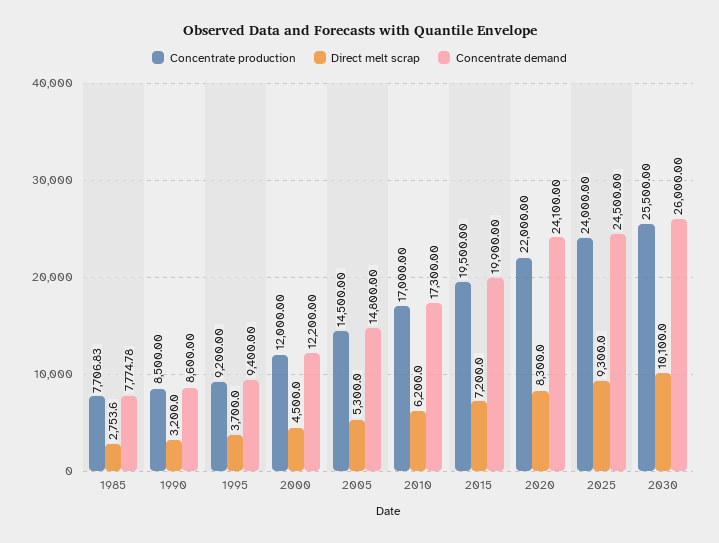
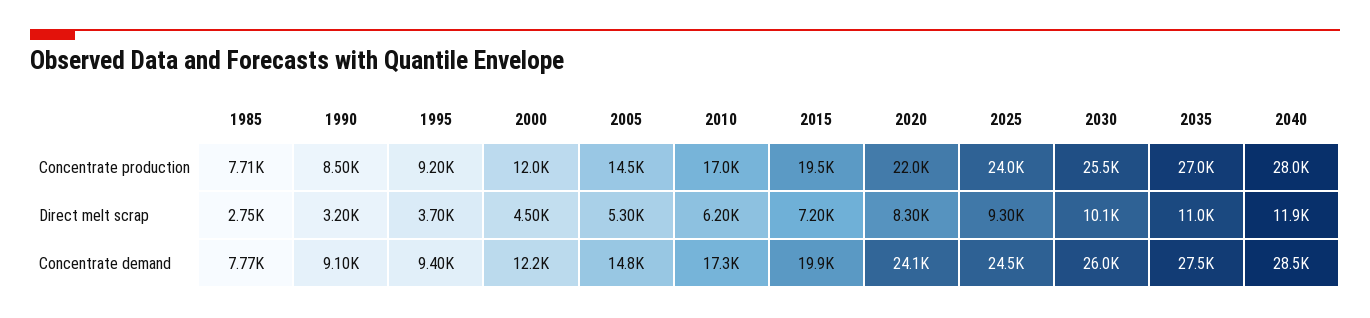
Concentrate demand, 1990: 8600 -> 9100
Concentrate production, 2035: none -> 27000
Concentrate production, 2040: none -> 28000
Direct melt scrap, 2035: none -> 11000
Direct melt scrap, 2040: none -> 11900
Concentrate demand, 2035: none -> 27500
Concentrate demand, 2040: none -> 28500

